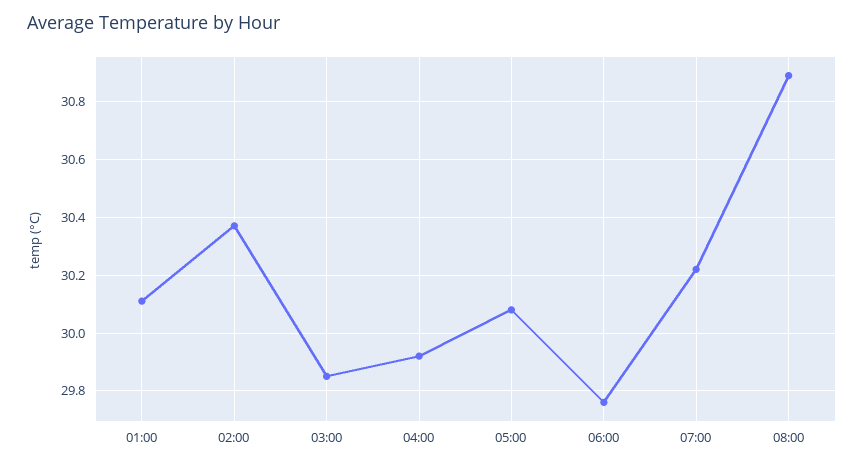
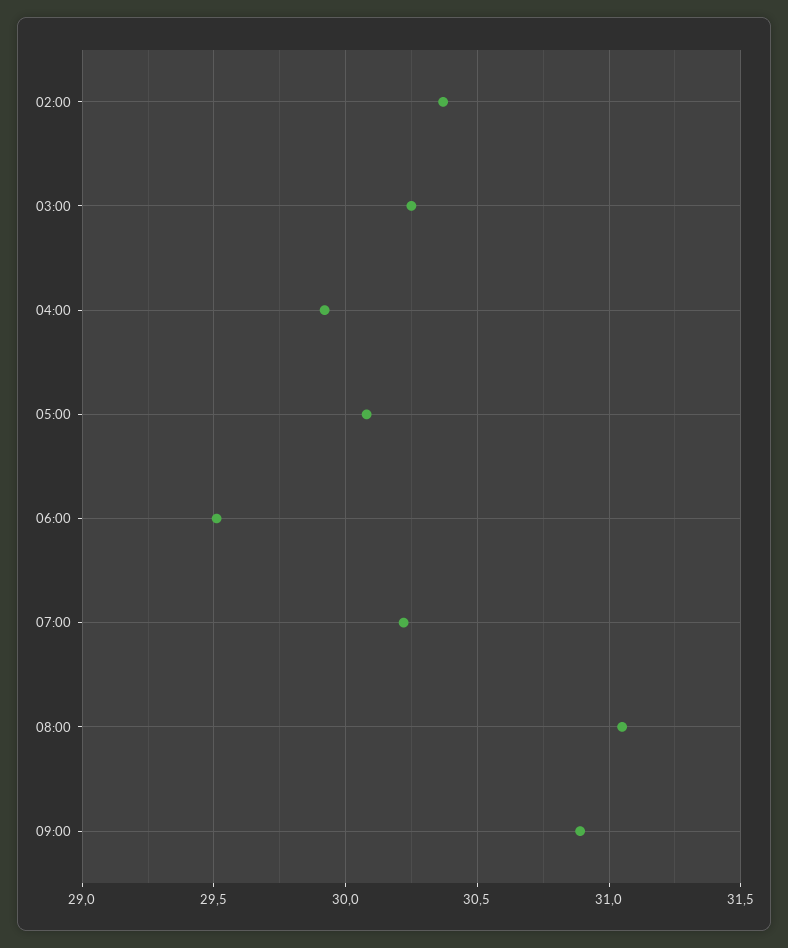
01:00: 30.1 -> none
03:00: 29.85 -> 30.25
06:00: 29.75 -> 29.5
08:00: 30.9 -> 31.05
09:00: none -> 30.9

